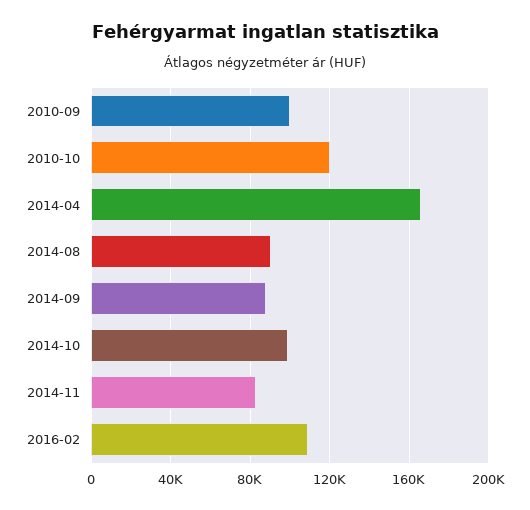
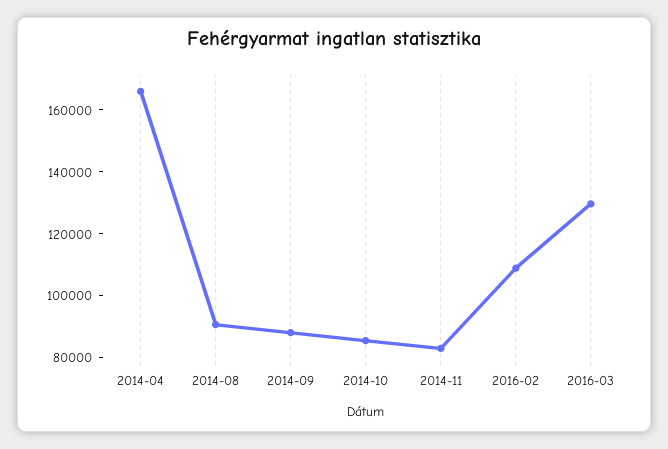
2010-09: 100000 -> none
2010-10: 120000 -> none
2014-10: 100000 -> 85000
2016-03: none -> 130000

